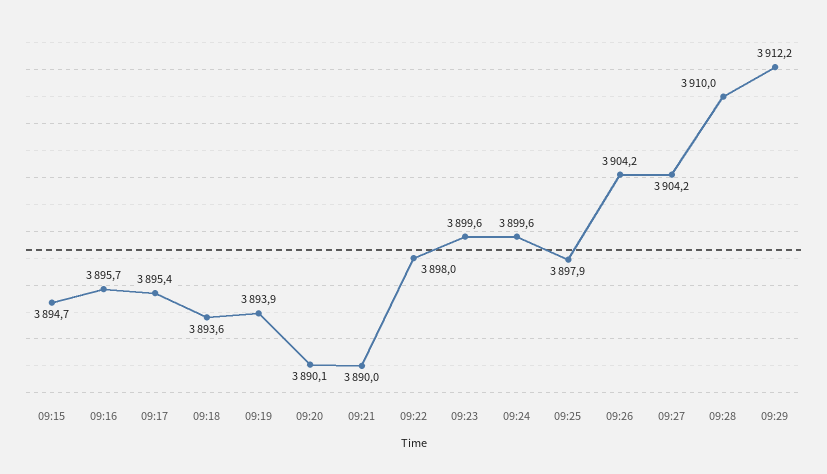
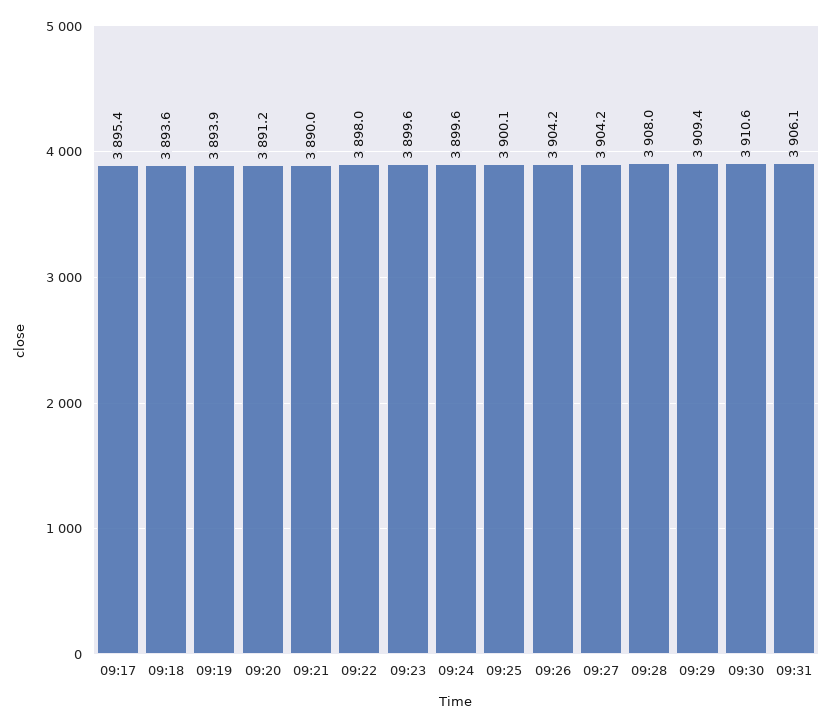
09:15: 3894.7 -> none
09:16: 3895.7 -> none
09:20: 3890.1 -> 3891.2
09:25: 3897.9 -> 3900.1
09:28: 3910 -> 3908
09:29: 3912.2 -> 3909.4
09:30: none -> 3910.6
09:31: none -> 3906.1

